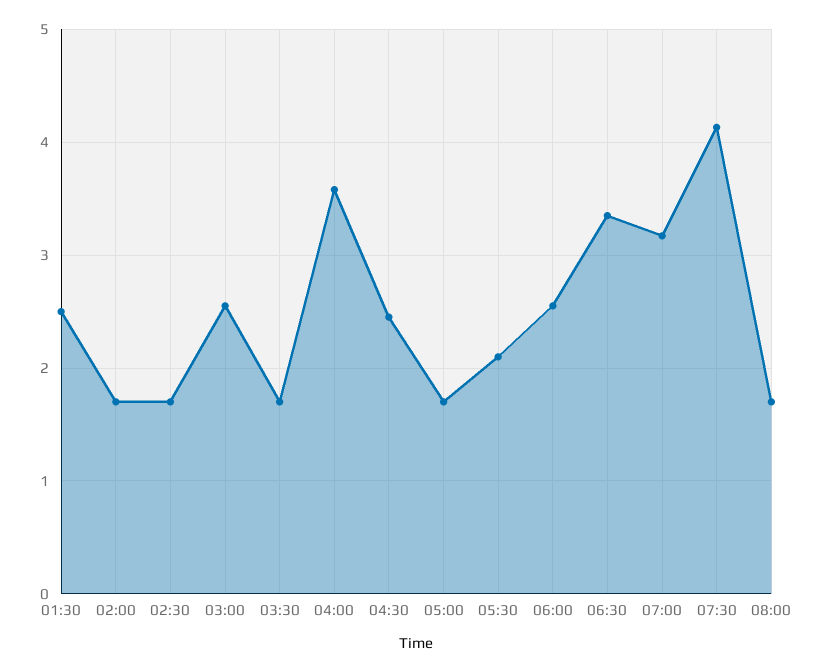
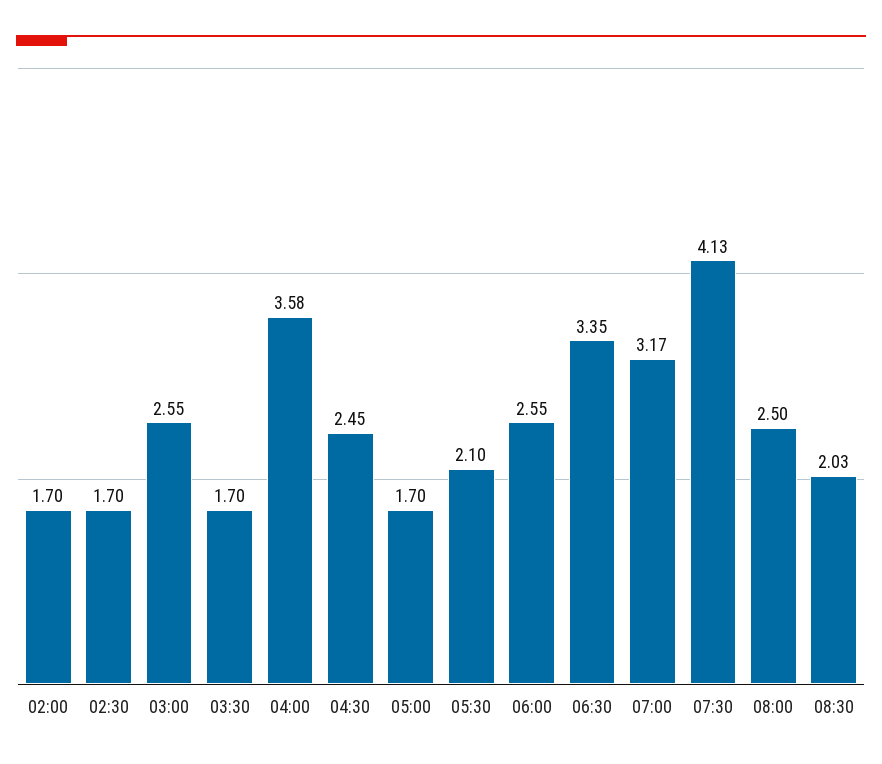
01:30: 2.5 -> none
08:00: 1.7 -> 2.5
08:30: none -> 2.03

